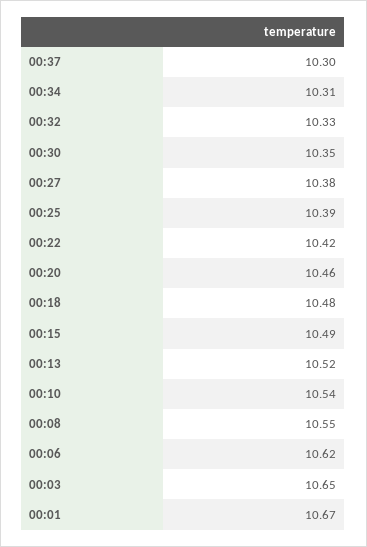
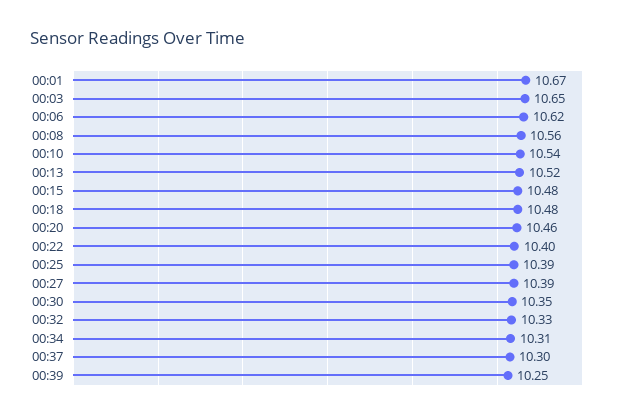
00:27: 10.38 -> 10.39
00:22: 10.42 -> 10.4
00:15: 10.49 -> 10.48
00:08: 10.55 -> 10.56
00:39: none -> 10.25

